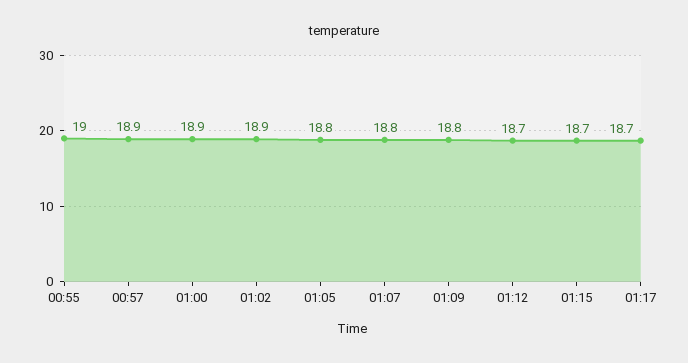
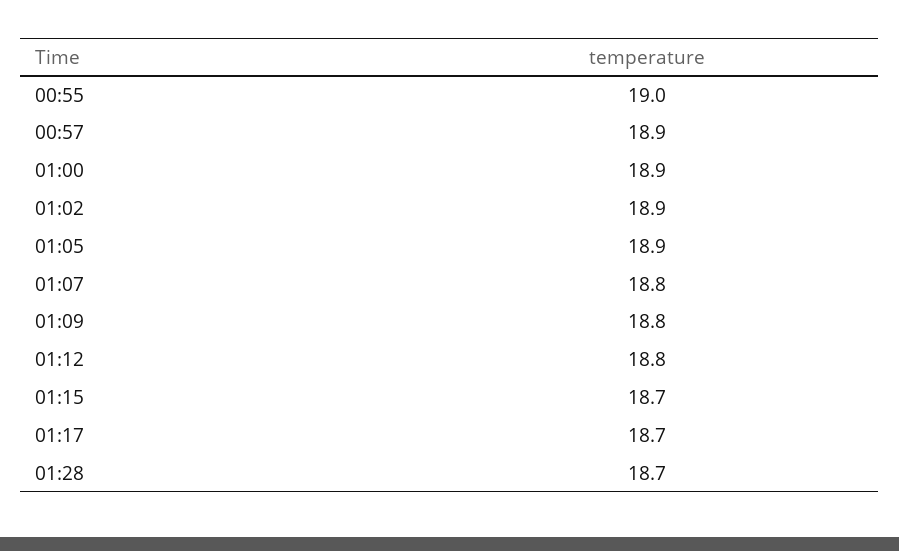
01:05: 18.8 -> 18.9
01:12: 18.7 -> 18.8
01:28: none -> 18.7

